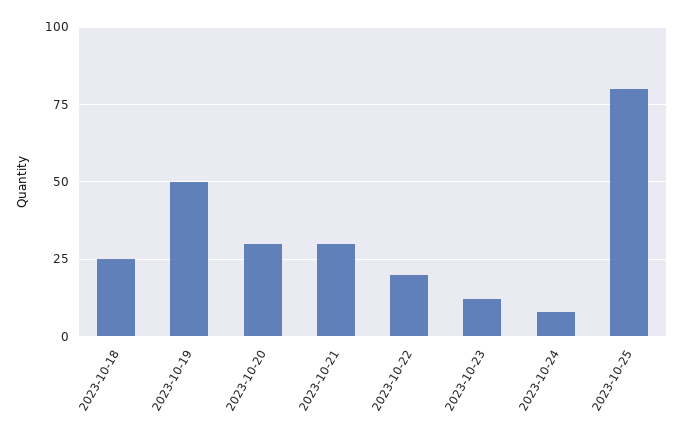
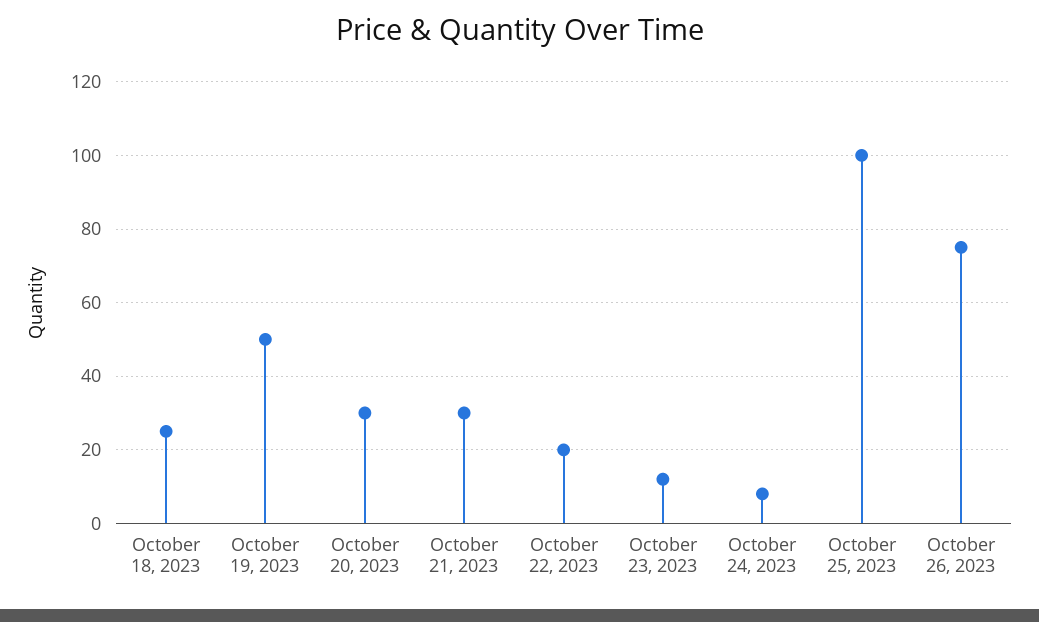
2023-10-25: 80 -> 100
October 26, 2023: none -> 75

